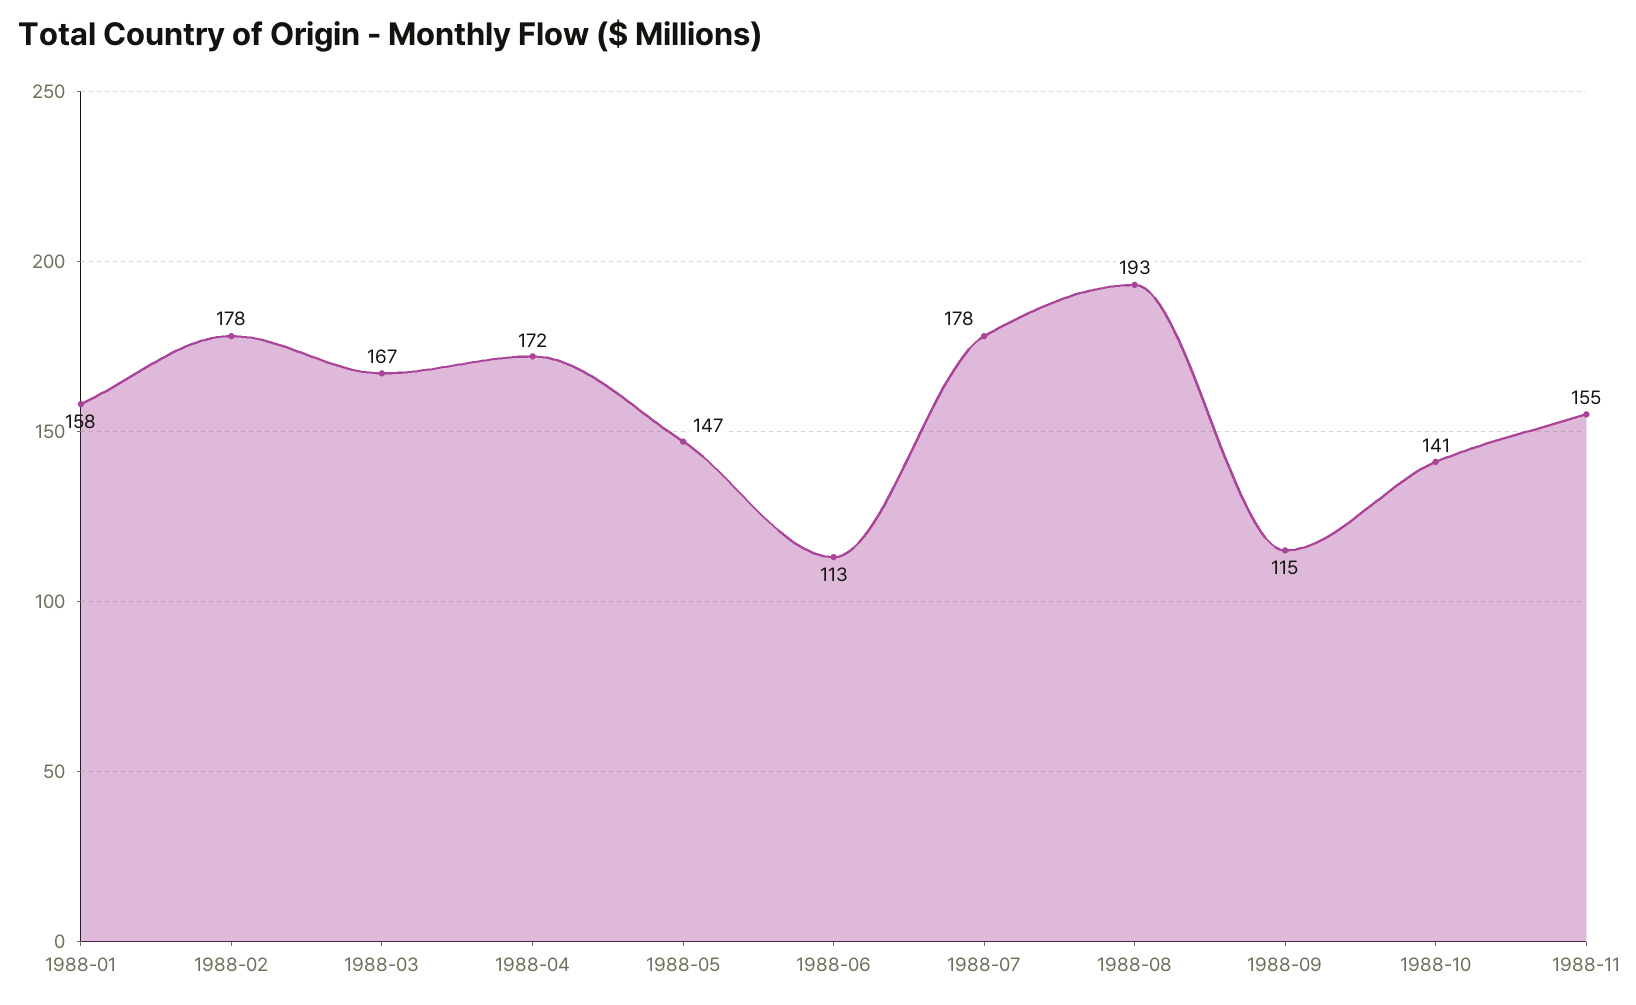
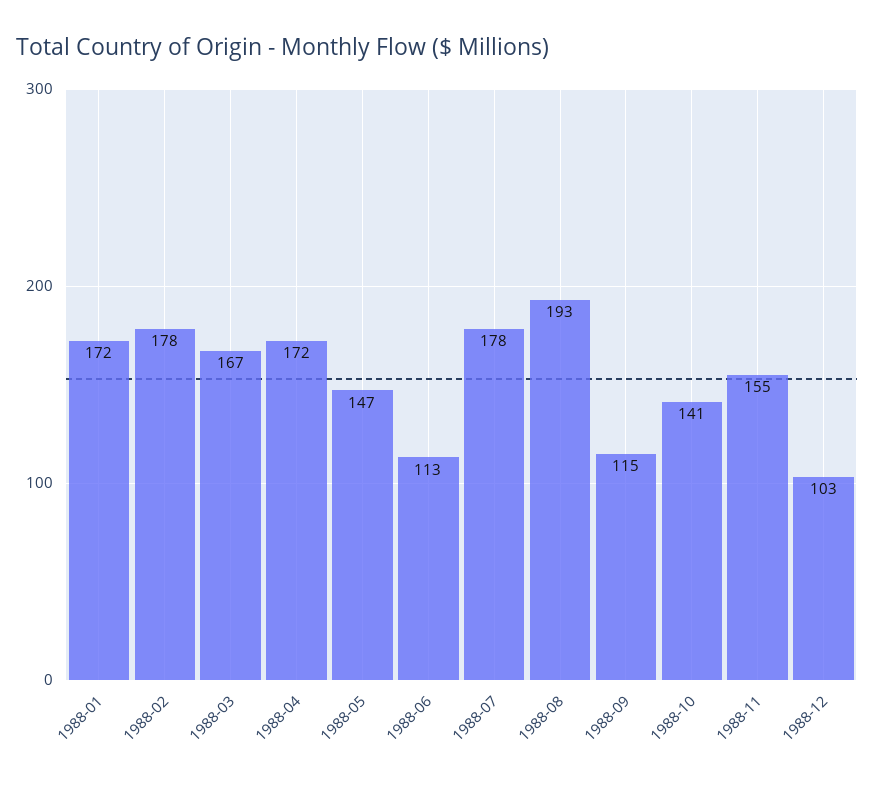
1988-01: 158 -> 172
1988-12: none -> 103

